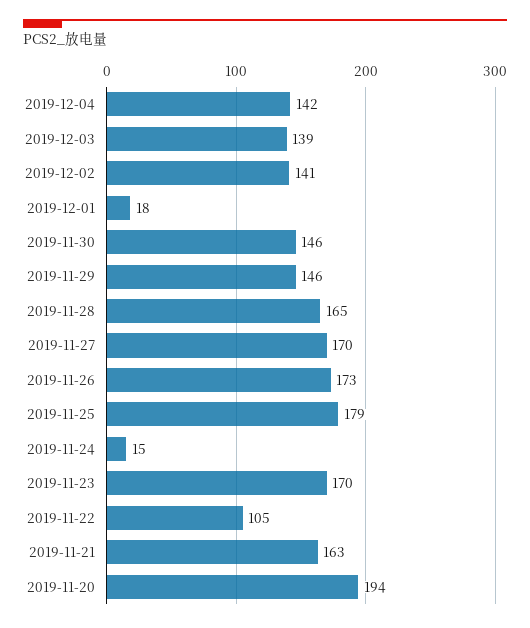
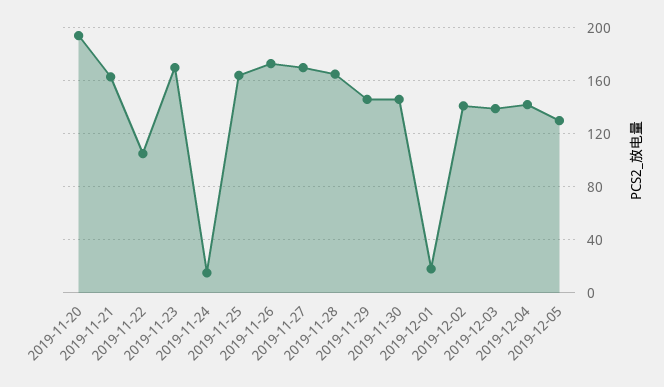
2019-11-25: 179 -> 165
2019-12-05: none -> 130

